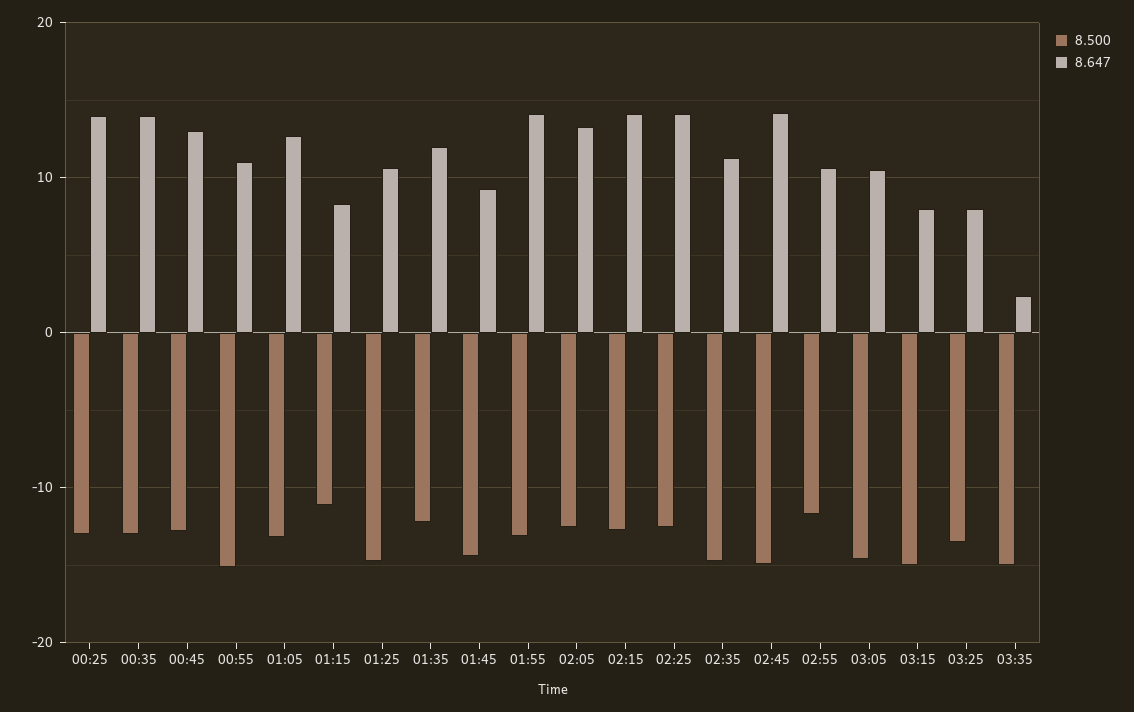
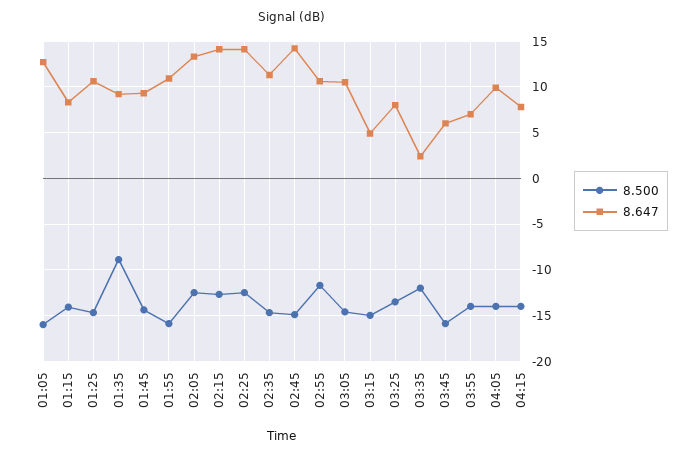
8.500, 00:25: -13 -> none
8.647, 00:25: 14 -> none
8.500, 00:35: -13 -> none
8.647, 00:35: 14 -> none
8.500, 00:45: -13 -> none
8.647, 00:45: 13 -> none
8.500, 00:55: -15 -> none
8.647, 00:55: 11 -> none
8.500, 01:05: -13 -> -16
8.500, 01:15: -11 -> -14
8.500, 01:35: -12 -> -9
8.647, 01:35: 12 -> 9
8.500, 01:55: -13 -> -16
8.647, 01:55: 14 -> 11
8.647, 03:15: 8 -> 5
8.500, 03:35: -15 -> -12
8.500, 03:45: none -> -16
8.647, 03:45: none -> 6
8.500, 03:55: none -> -14
8.647, 03:55: none -> 7
8.500, 04:05: none -> -14
8.647, 04:05: none -> 10
8.500, 04:15: none -> -14
8.647, 04:15: none -> 8

